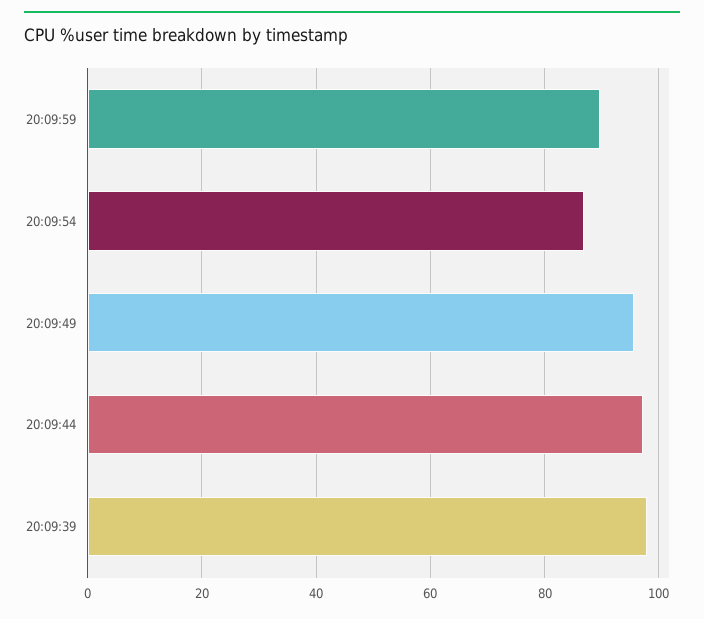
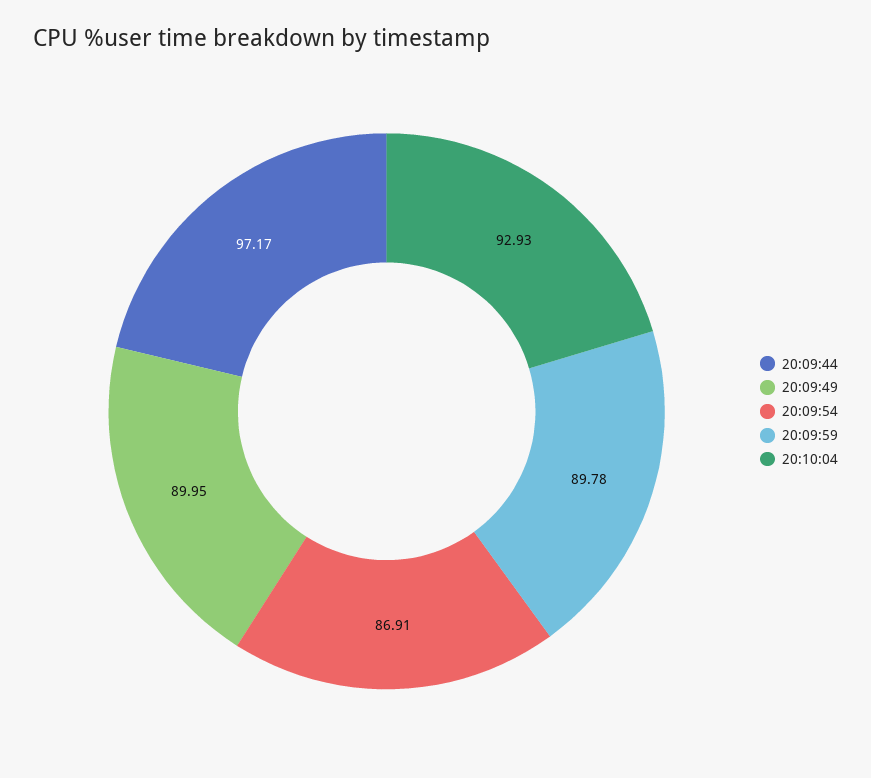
20:09:49: 96 -> 89.95
20:09:39: 98 -> none
20:10:04: none -> 92.93

